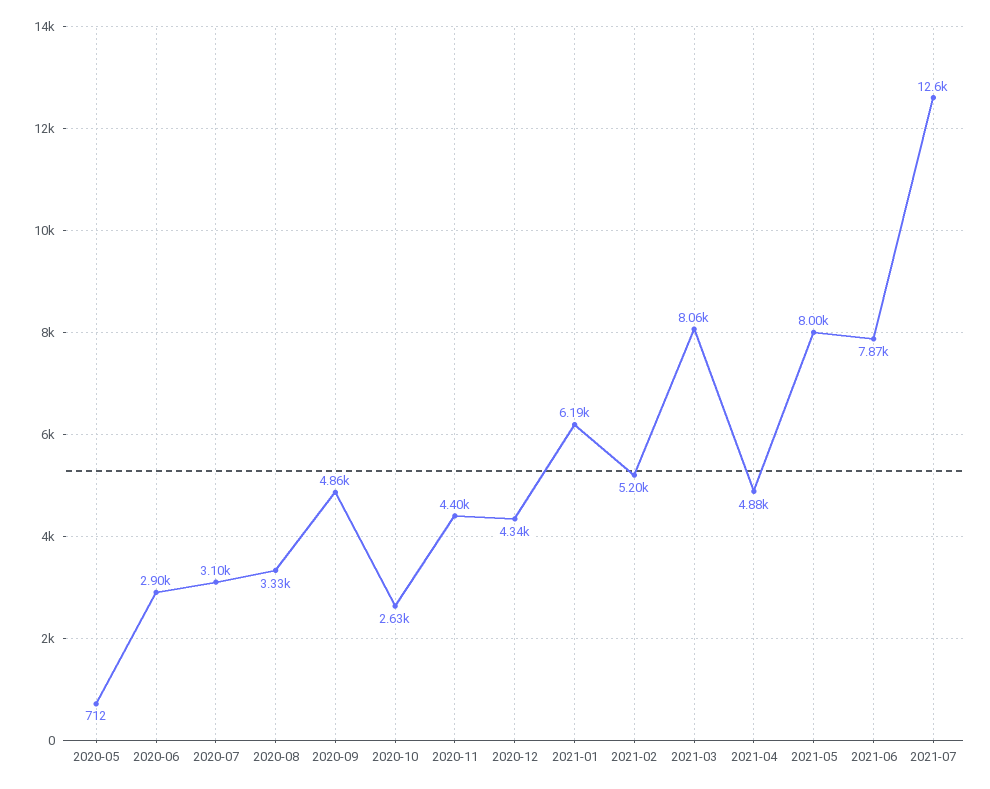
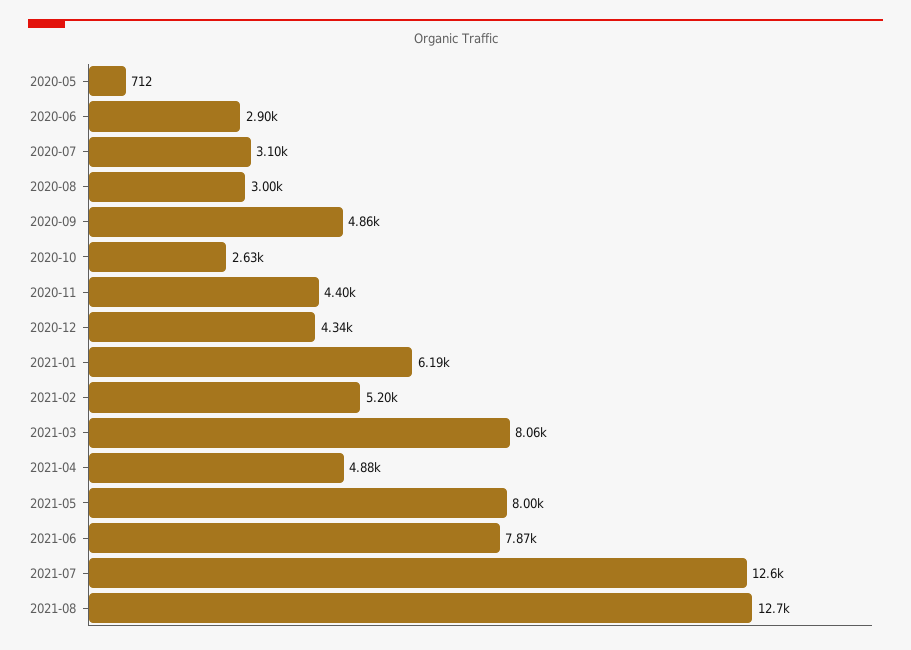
2020-08: 3330 -> 3000
2021-08: none -> 12700

